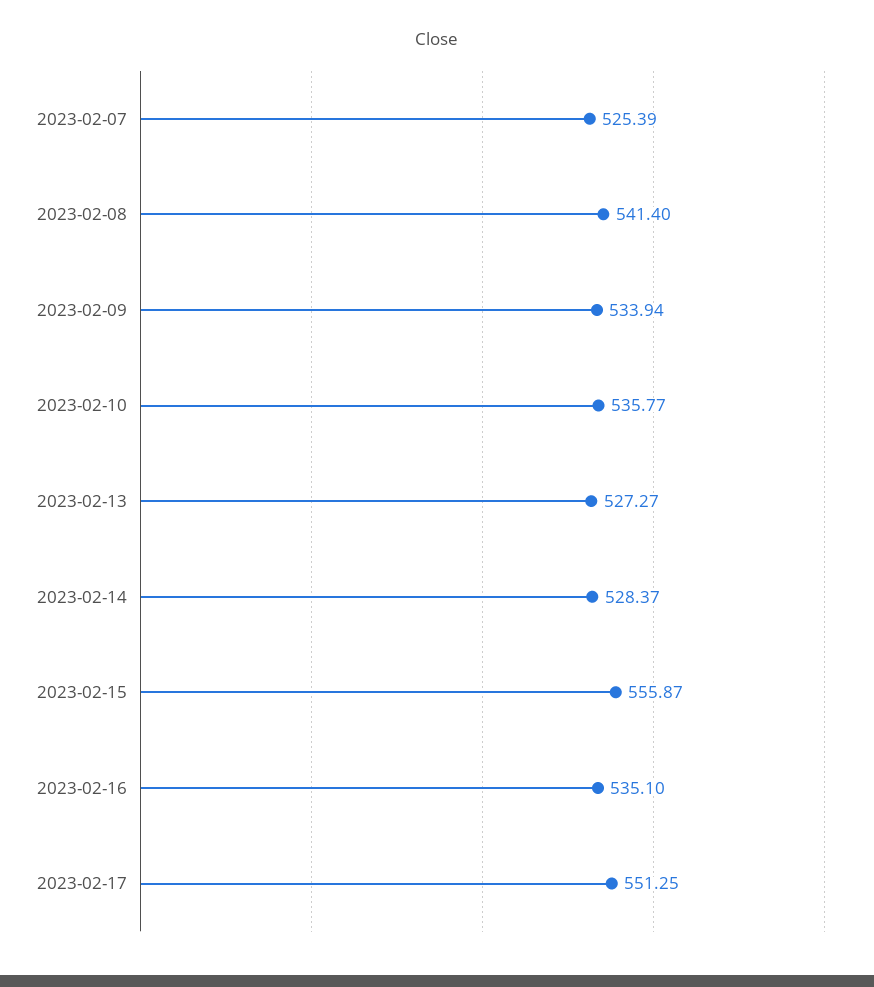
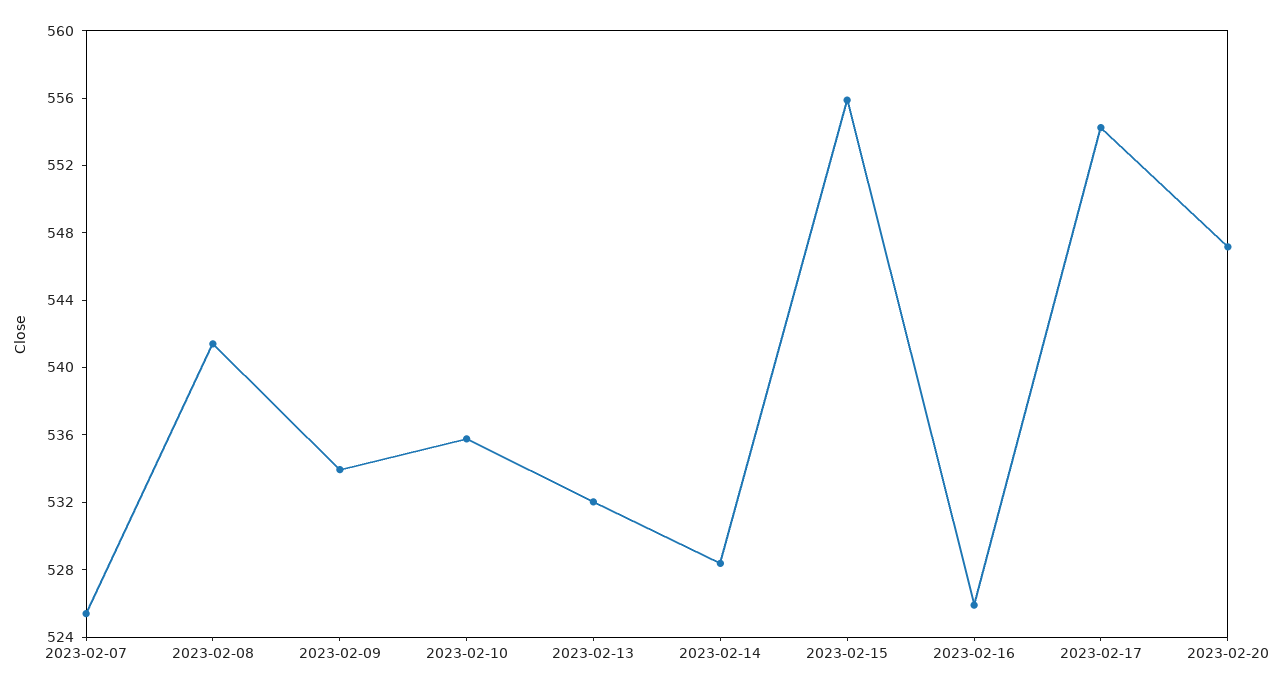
2023-02-13: 527.27 -> 532
2023-02-16: 535.1 -> 526
2023-02-17: 551.25 -> 554
2023-02-20: none -> 547

